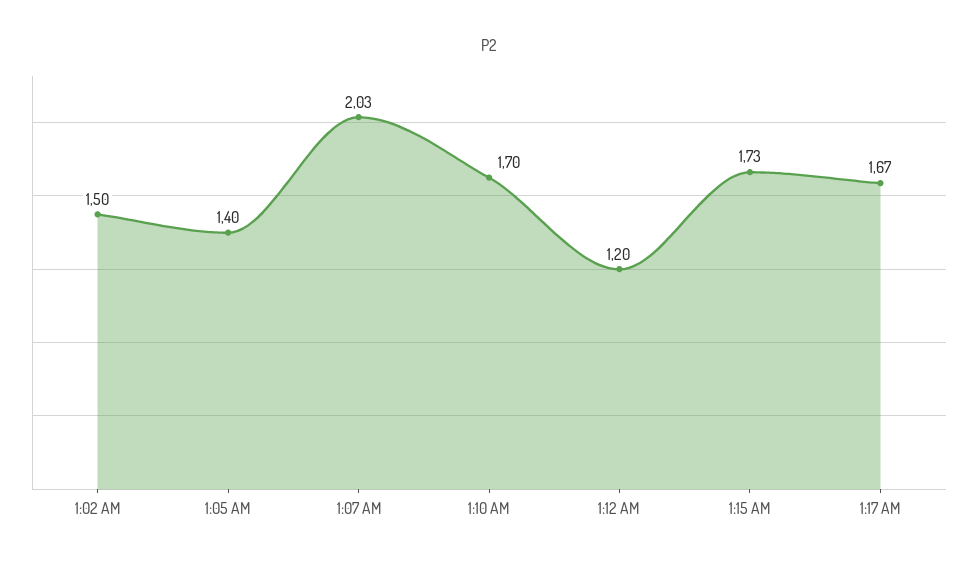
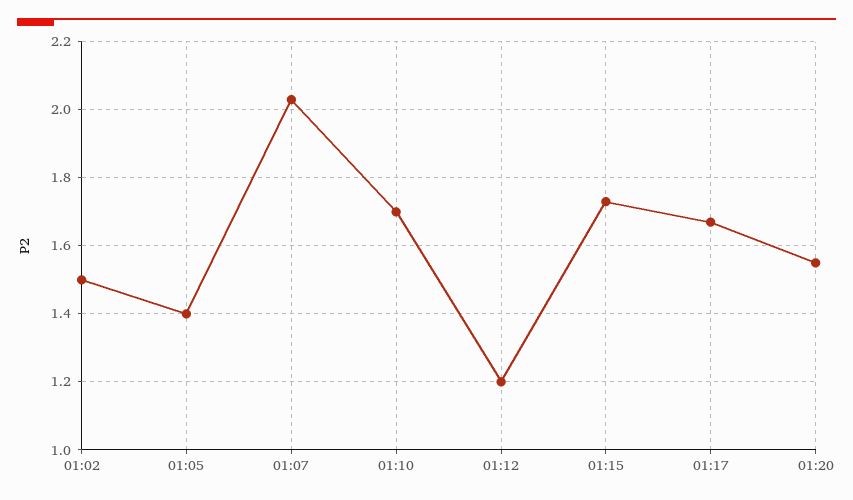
01:20: none -> 1.55

